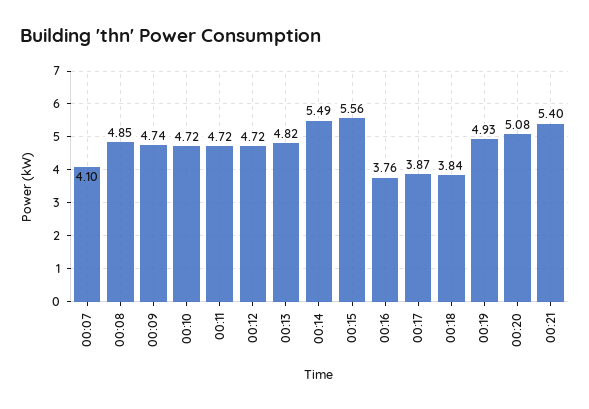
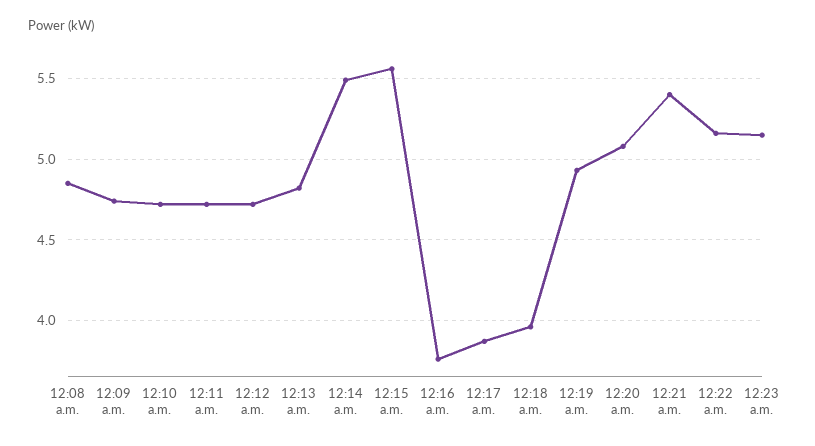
00:07: 4.1 -> none
00:18: 3.84 -> 3.95
12:22 a.m.: none -> 5.15
12:23 a.m.: none -> 5.15

